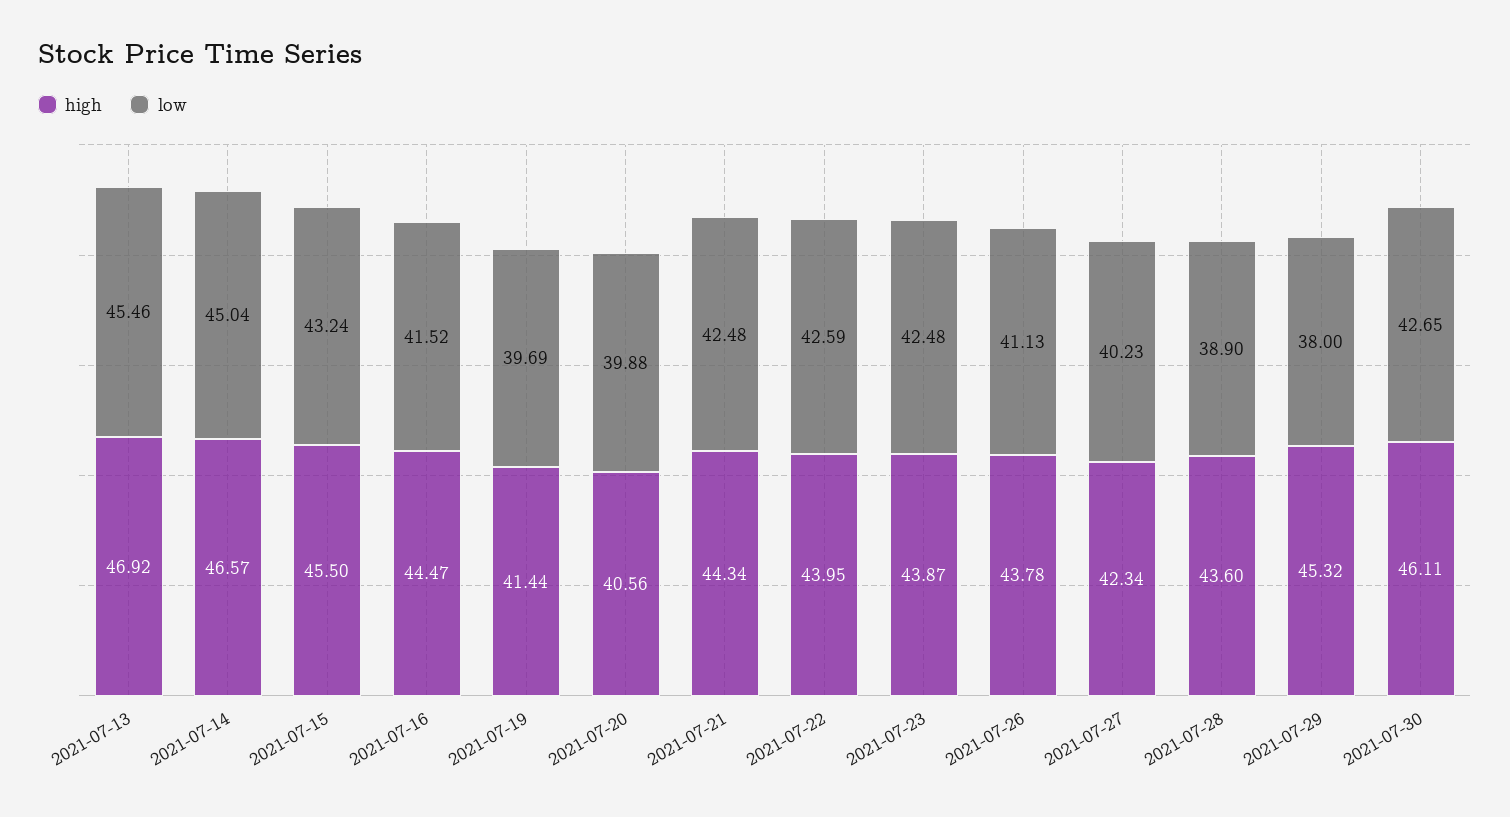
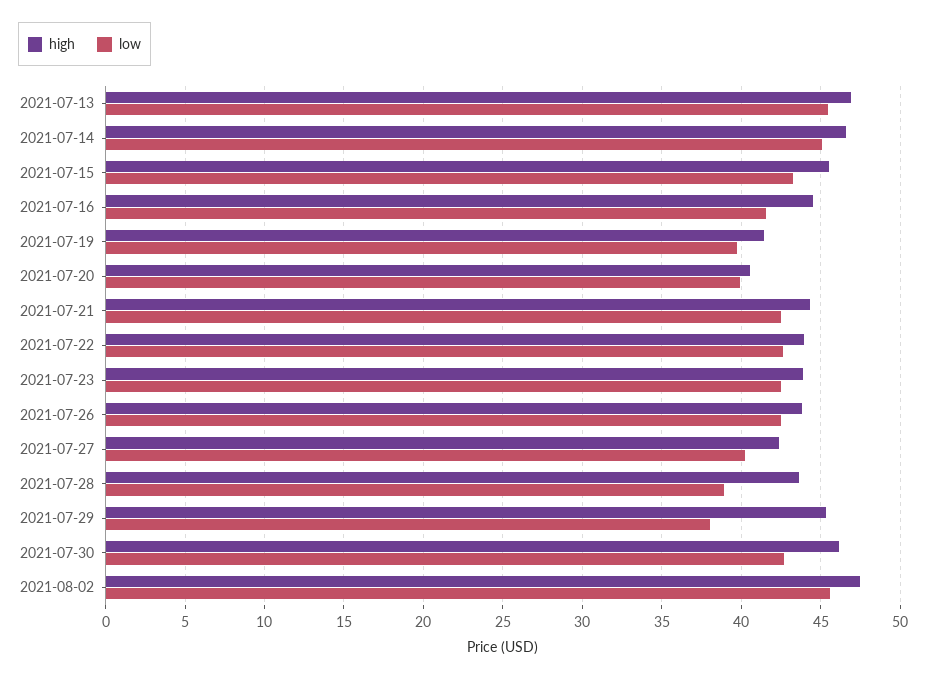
low, 2021-07-26: 41.13 -> 42.5
high, 2021-08-02: none -> 47.5
low, 2021-08-02: none -> 45.5

